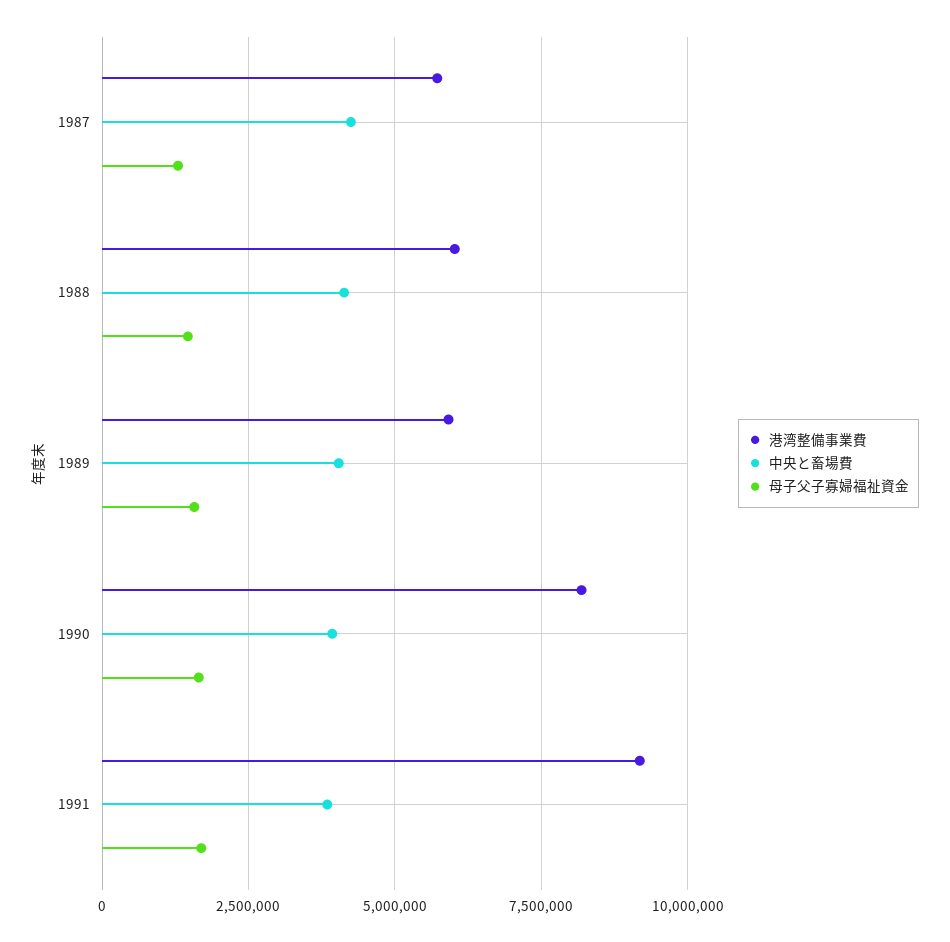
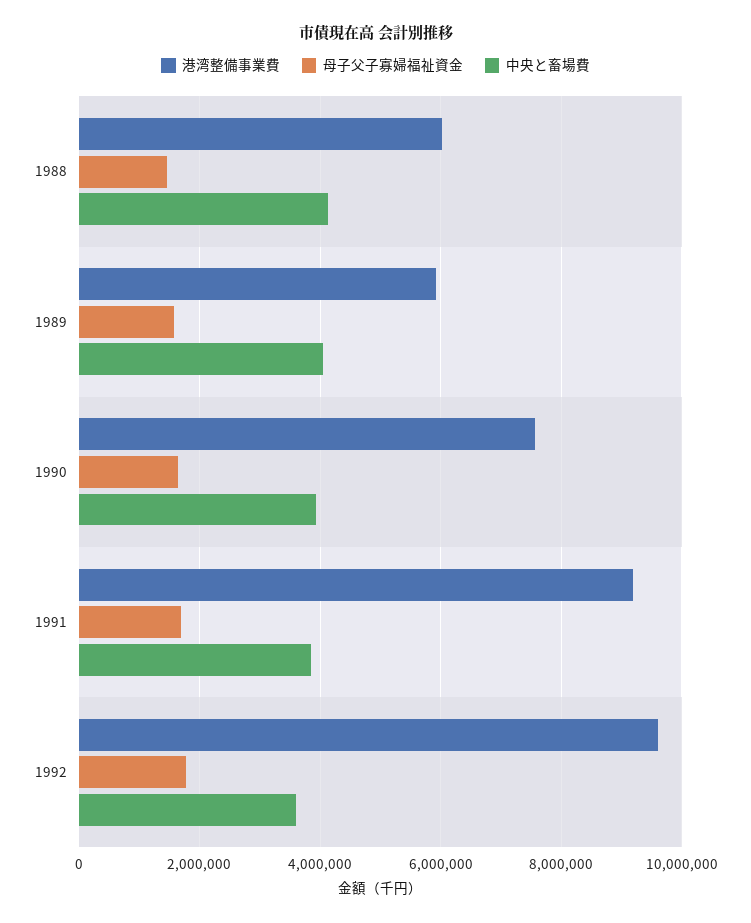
港湾整備事業費, 1987: 5750000 -> none
中央と畜場費, 1987: 4250000 -> none
母子父子寡婦福祉資金, 1987: 1250000 -> none
港湾整備事業費, 1990: 8250000 -> 7600000
港湾整備事業費, 1992: none -> 9600000
母子父子寡婦福祉資金, 1992: none -> 1800000
中央と畜場費, 1992: none -> 3600000

